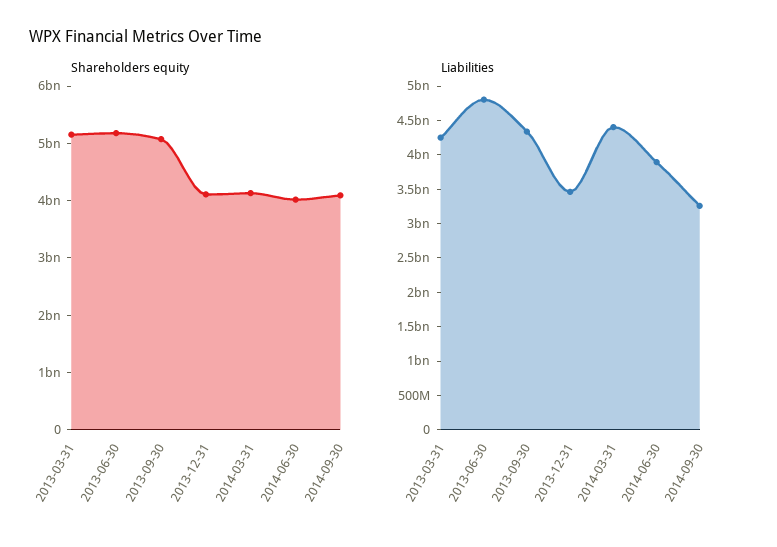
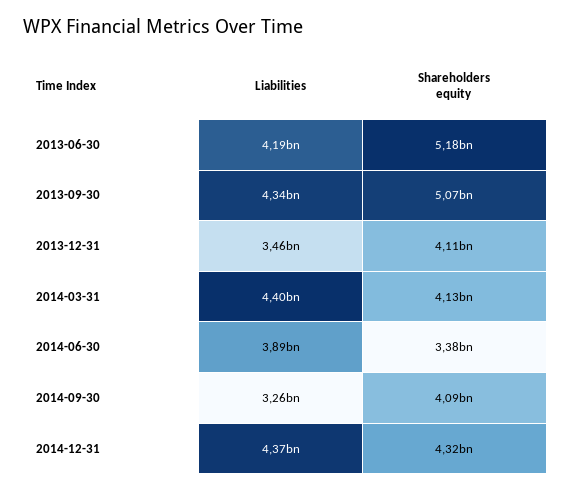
Shareholders equity, 2013-03-31: 5200000000 -> none
Shareholders equity, 2014-06-30: 4000000000 -> 3380000000
Liabilities, 2013-03-31: 4250000000 -> none
Liabilities, 2013-06-30: 4750000000 -> 4190000000
Liabilities, 2014-12-31: none -> 4370000000
Shareholders equity, 2014-12-31: none -> 4320000000

